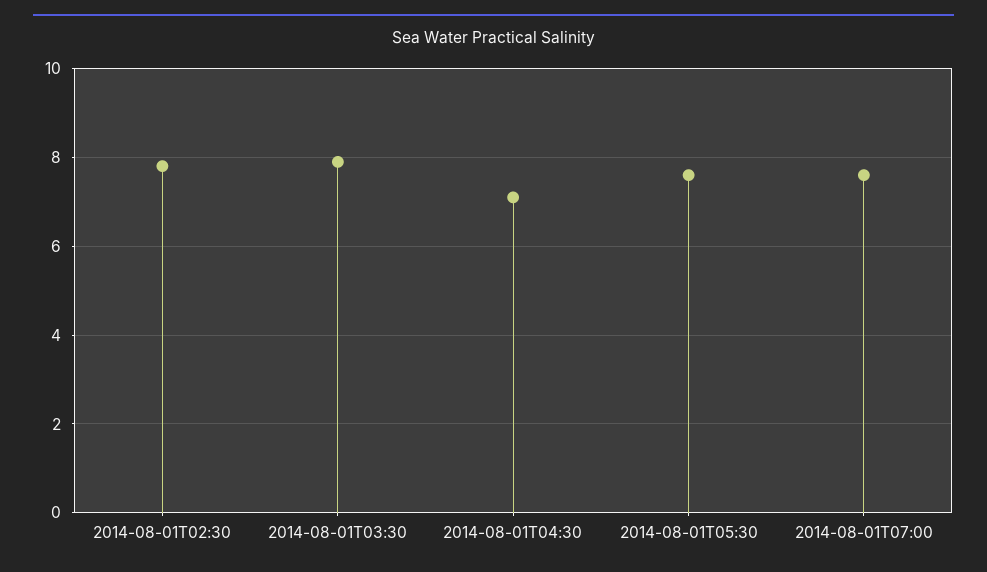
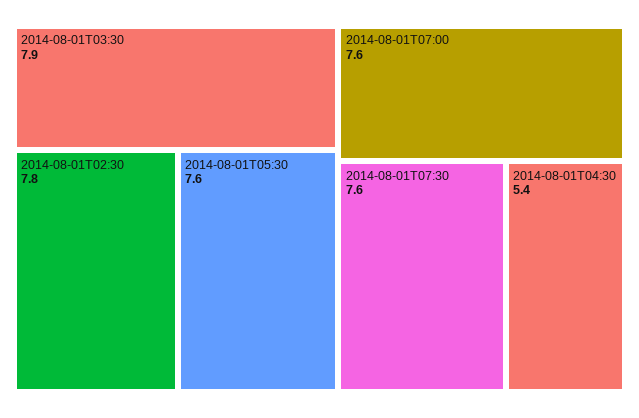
2014-08-01T04:30: 7 -> 5.4
2014-08-01T07:30: none -> 7.6

